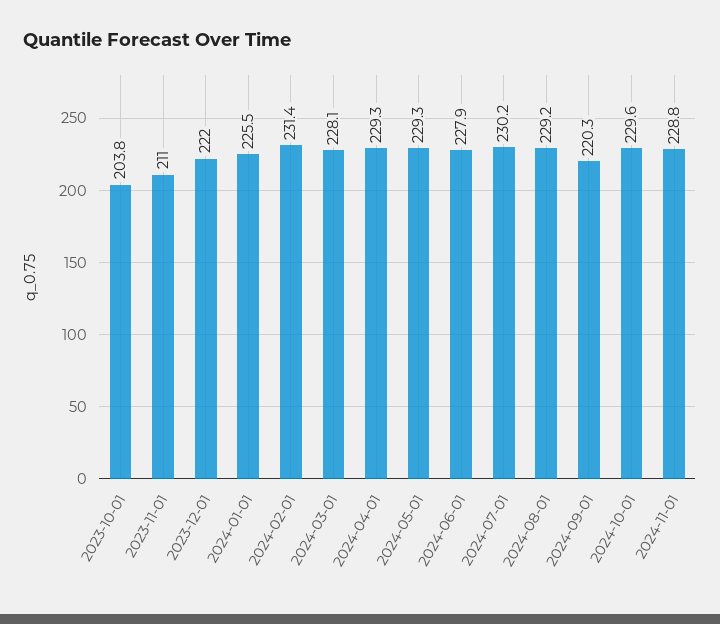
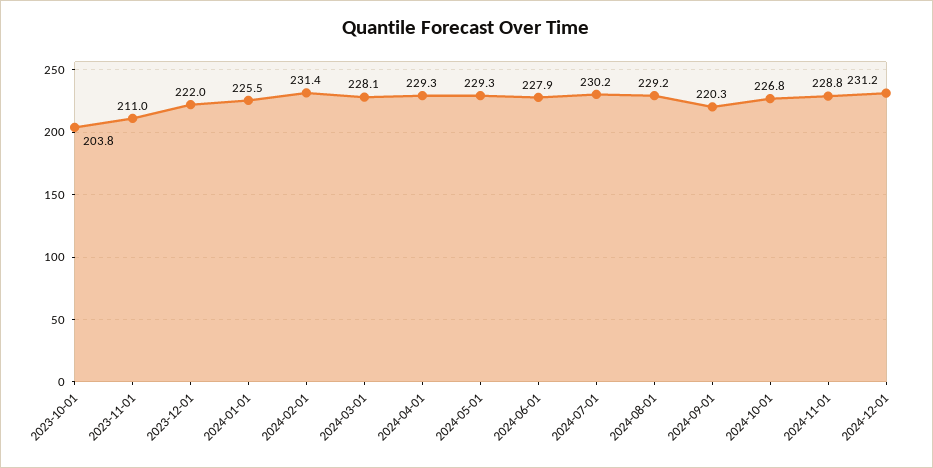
2024-10-01: 229.6 -> 226.8
2024-12-01: none -> 231.2

